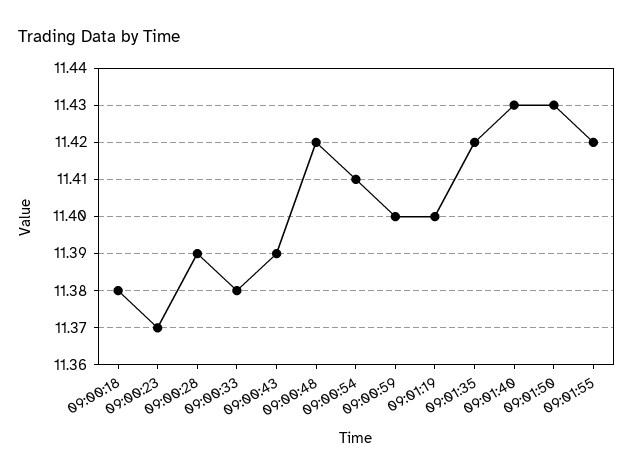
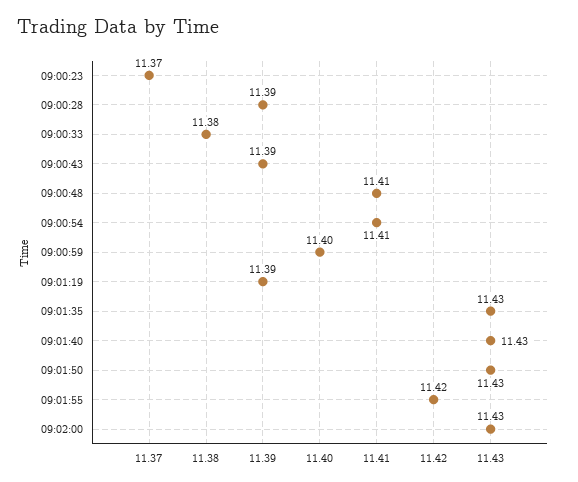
09:00:18: 11.38 -> none
09:00:48: 11.42 -> 11.41
09:01:19: 11.4 -> 11.39
09:01:35: 11.42 -> 11.43
09:02:00: none -> 11.43

